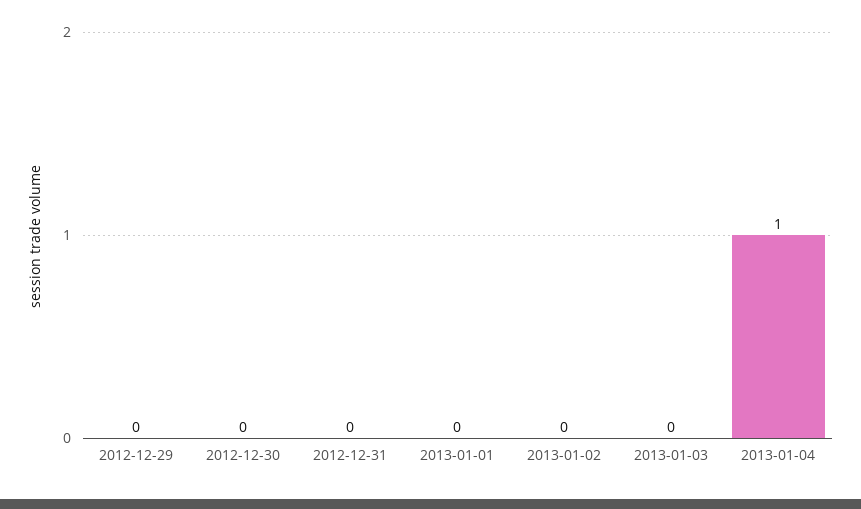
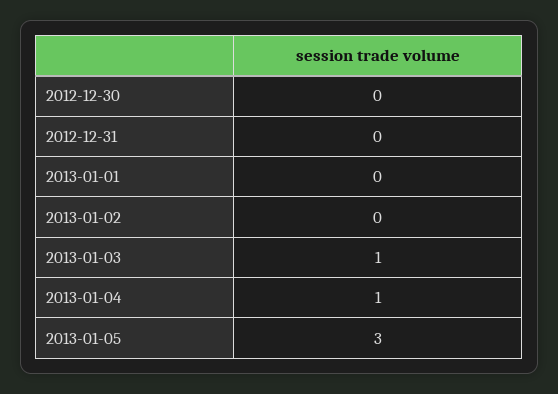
2012-12-29: 0 -> none
2013-01-03: 0 -> 1
2013-01-05: none -> 3

